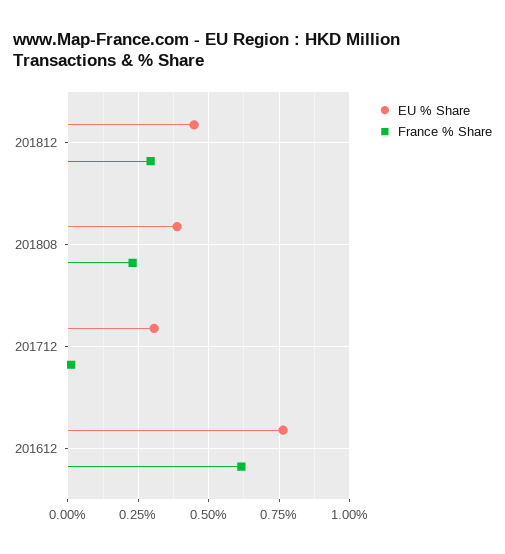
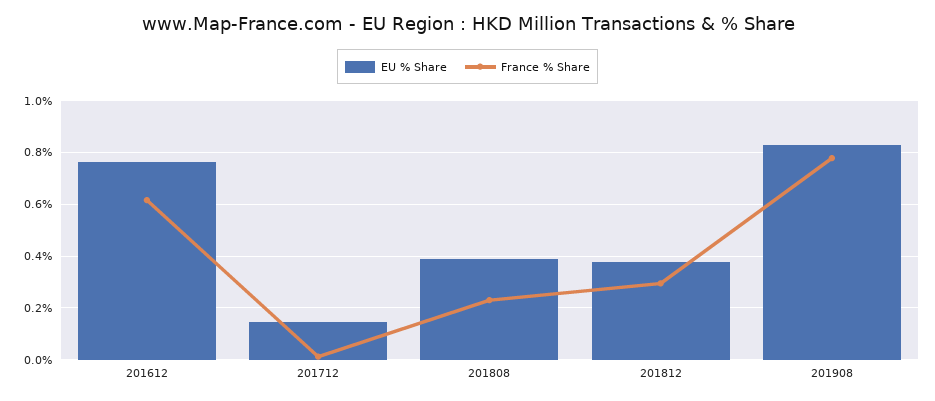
EU % Share, 201812: 0.45 -> 0.375
EU % Share, 201712: 0.3 -> 0.15
EU % Share, 201908: none -> 0.825
France % Share, 201908: none -> 0.775

